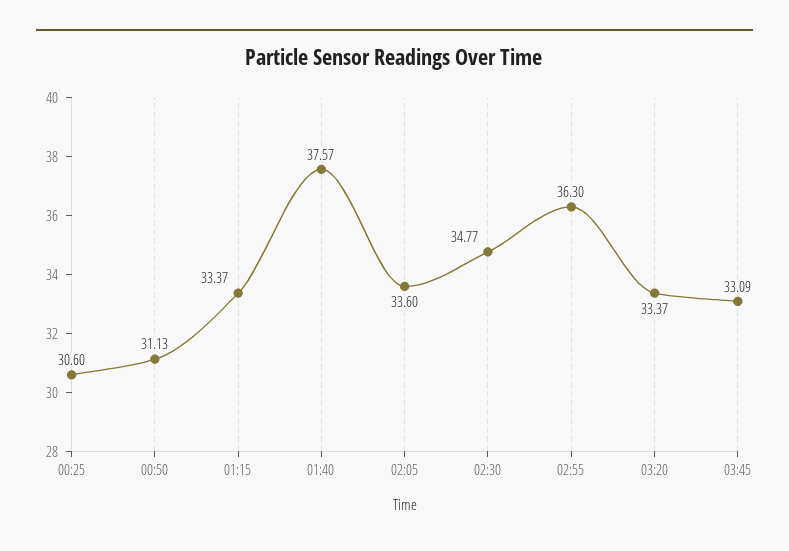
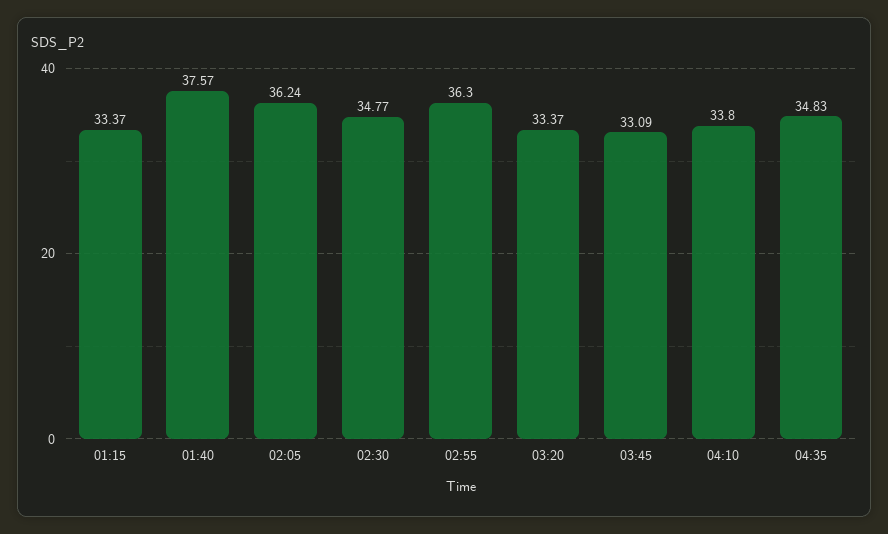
00:25: 30.6 -> none
00:50: 31.13 -> none
02:05: 33.6 -> 36.24
04:10: none -> 33.8
04:35: none -> 34.83

